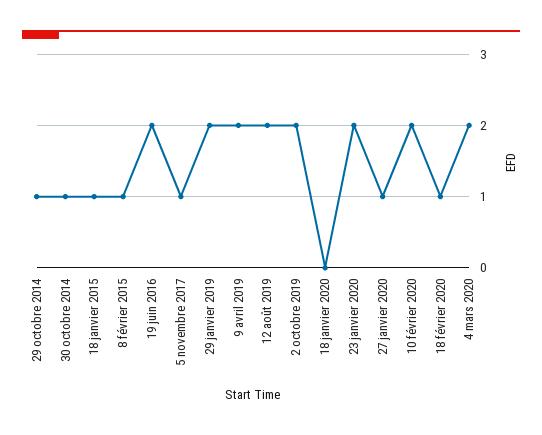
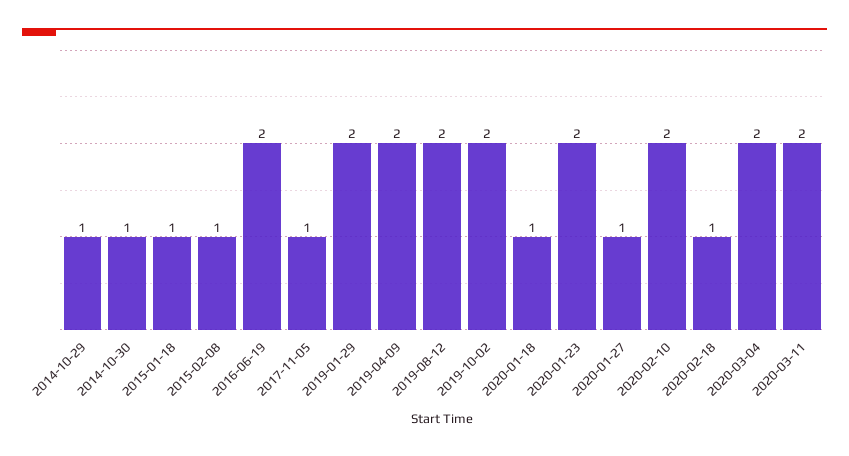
18 janvier 2020: 0 -> 1
2020-03-11: none -> 2

